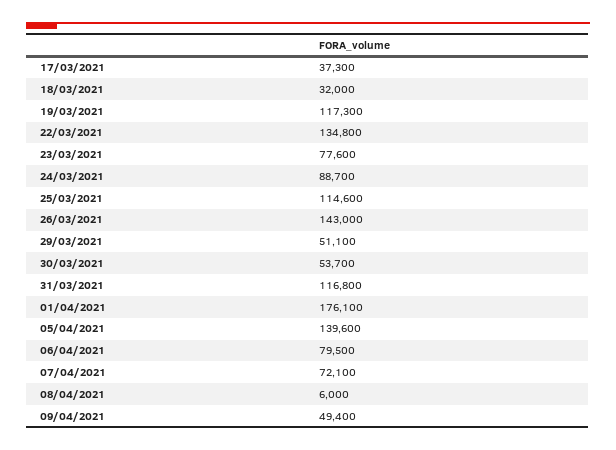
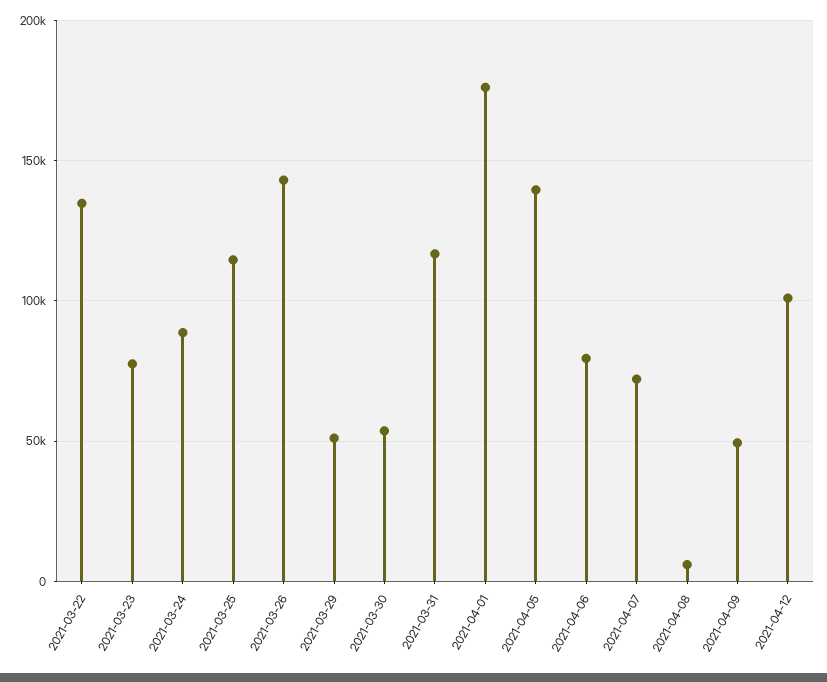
17/03/2021: 37300 -> none
18/03/2021: 32000 -> none
19/03/2021: 117300 -> none
2021-04-12: none -> 100000

